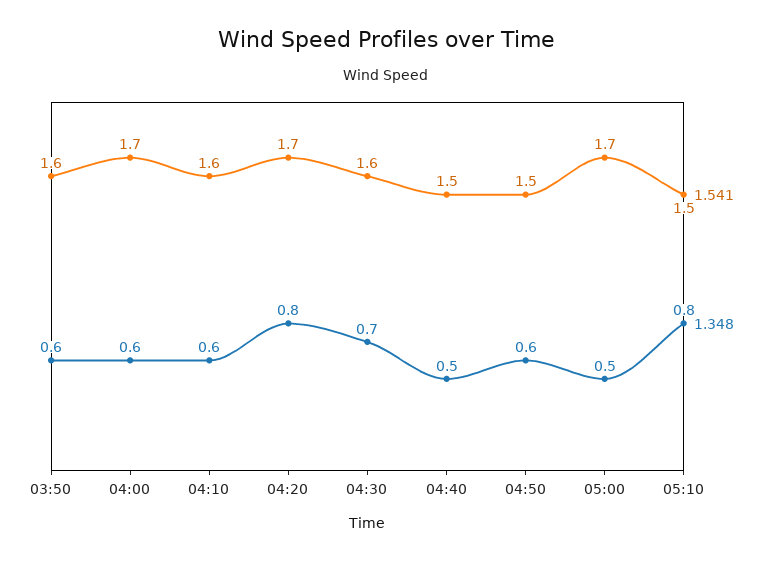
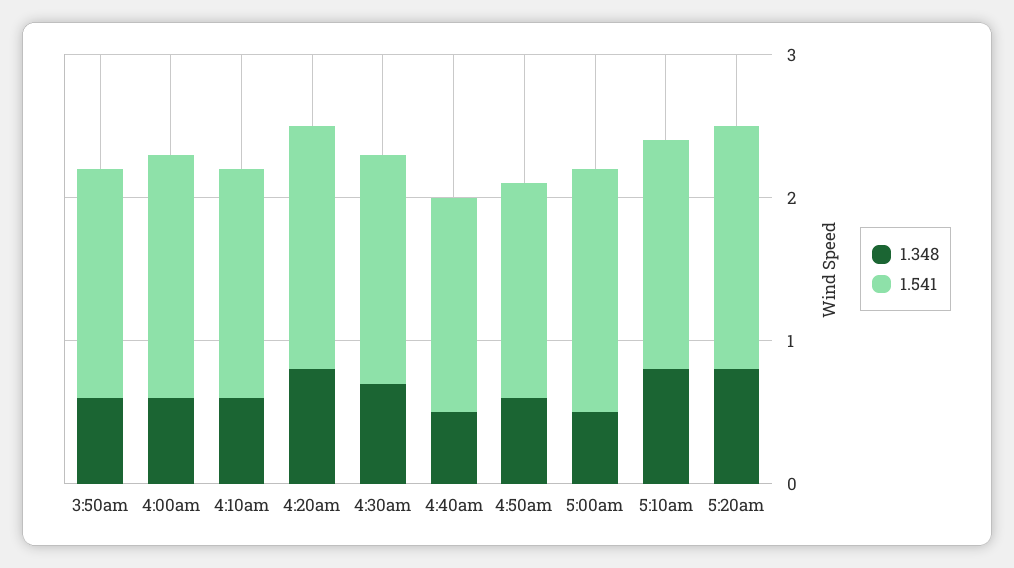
1.541, 05:10: 1.5 -> 1.6
1.348, 5:20am: none -> 0.8
1.541, 5:20am: none -> 1.7

